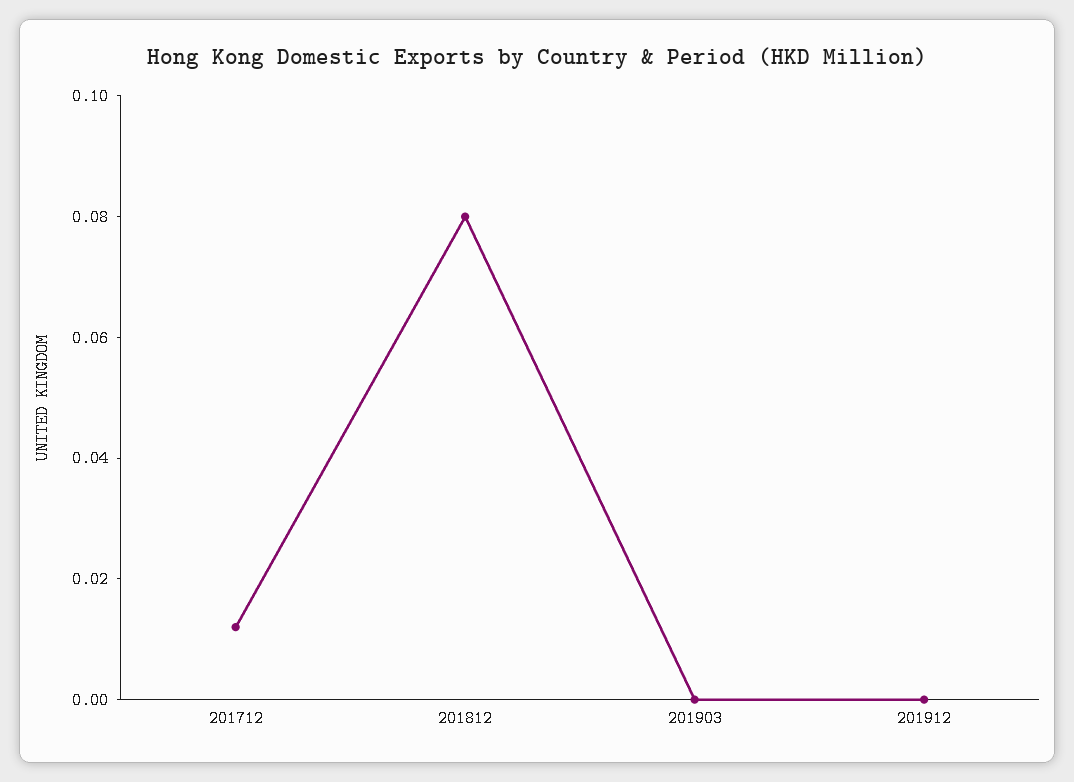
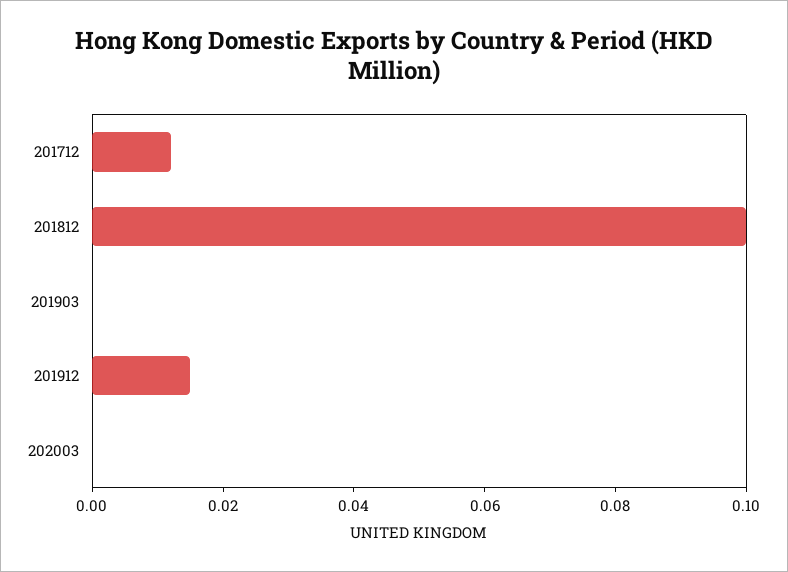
201812: 0.08 -> 0.1
201912: 0 -> 0.015
202003: none -> 0

